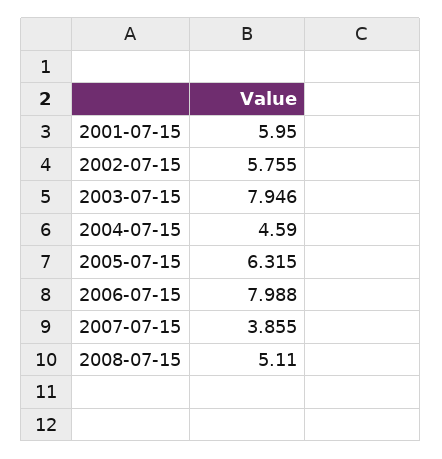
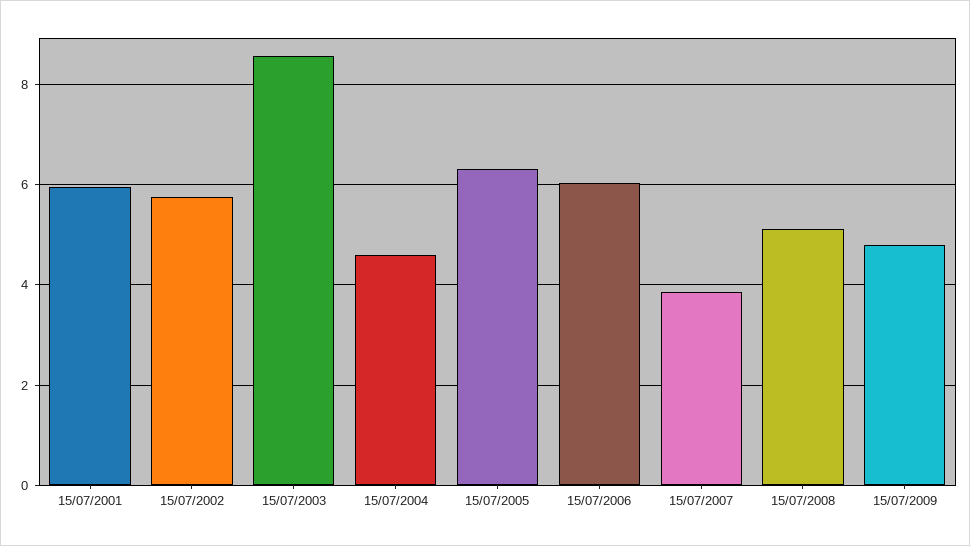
2003-07-15: 7.946 -> 8.6
2006-07-15: 7.988 -> 6
15/07/2009: none -> 4.8

